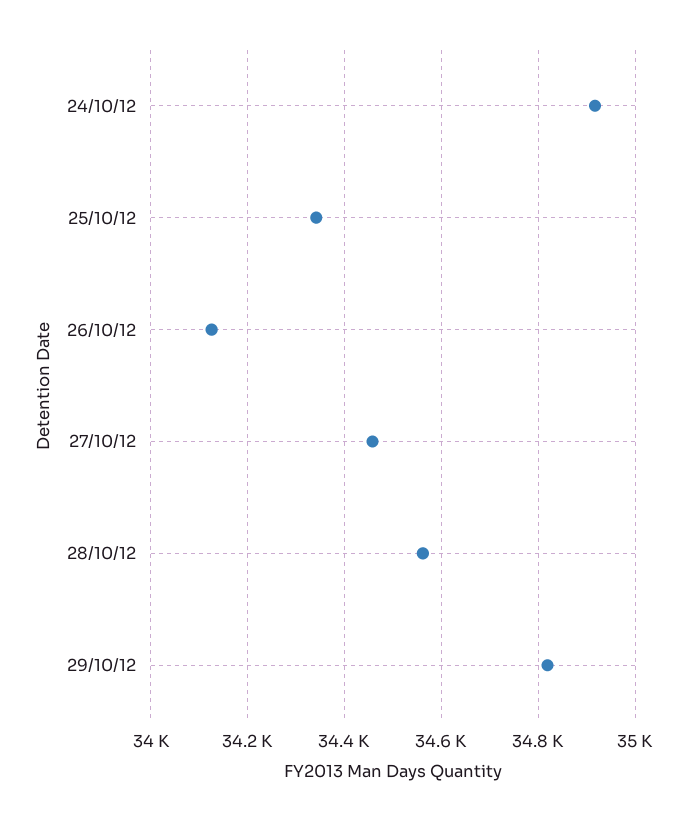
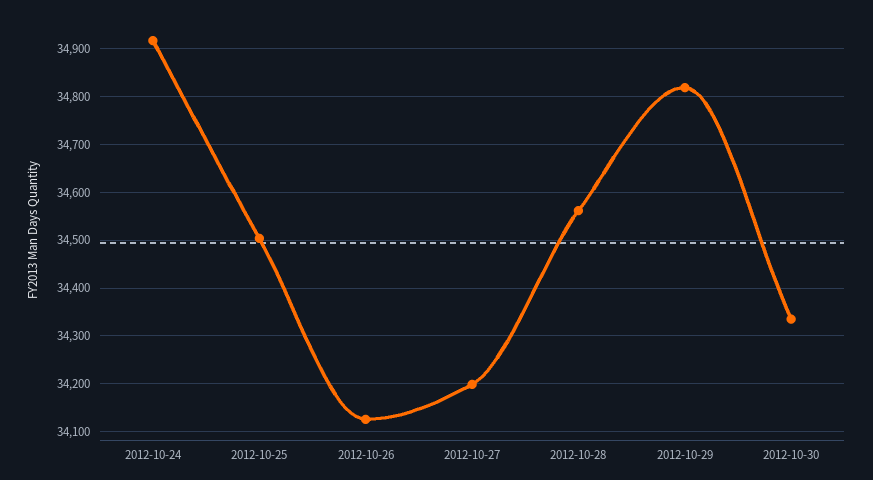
25/10/12: 34340 -> 34500
27/10/12: 34460 -> 34200
2012-10-30: none -> 34340

